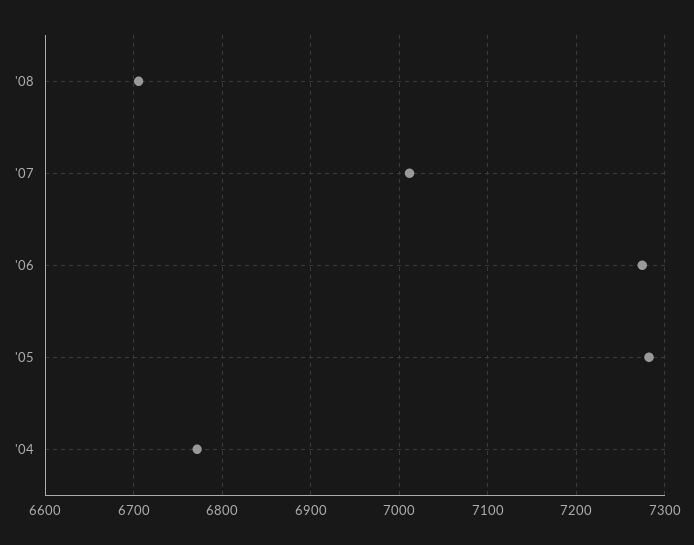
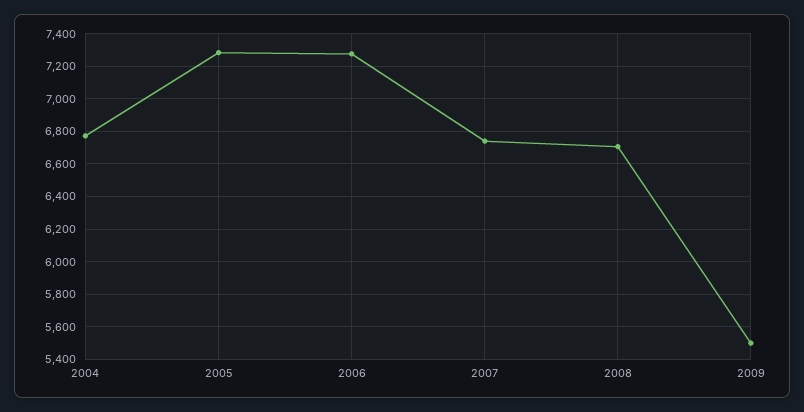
'07: 7010 -> 6750
2009: none -> 5500

